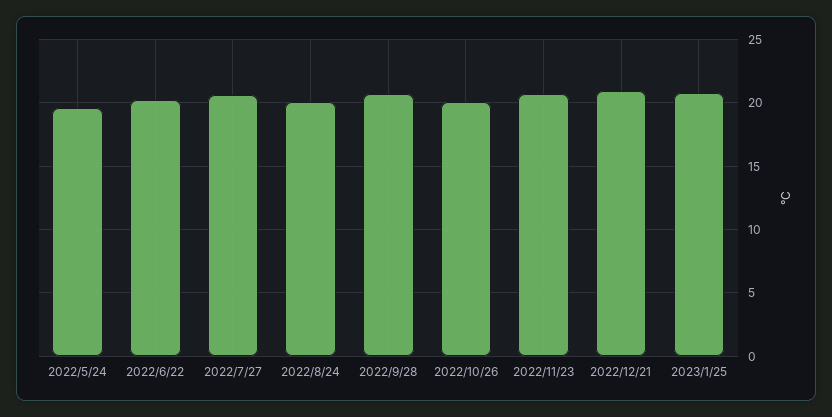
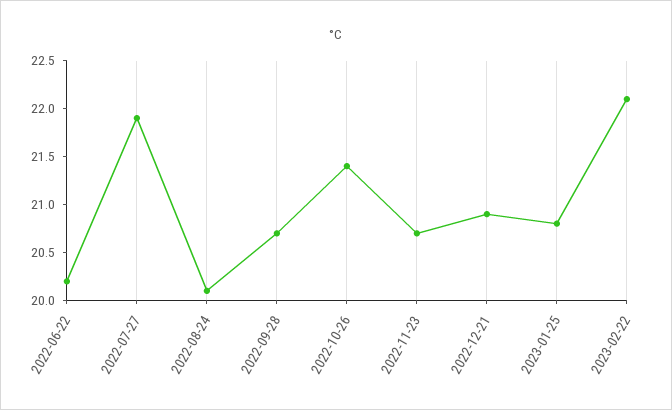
2022/5/24: 19.5 -> none
2022/7/27: 20.5 -> 21.9
2022/10/26: 20 -> 21.4
2023-02-22: none -> 22.1

